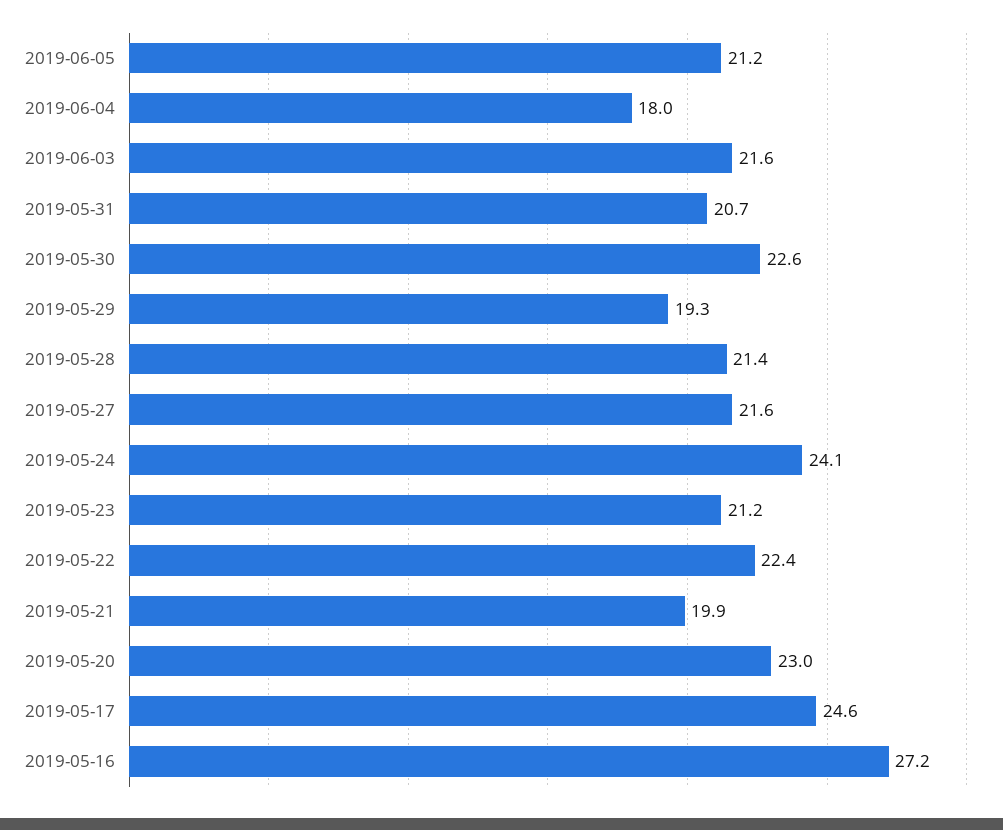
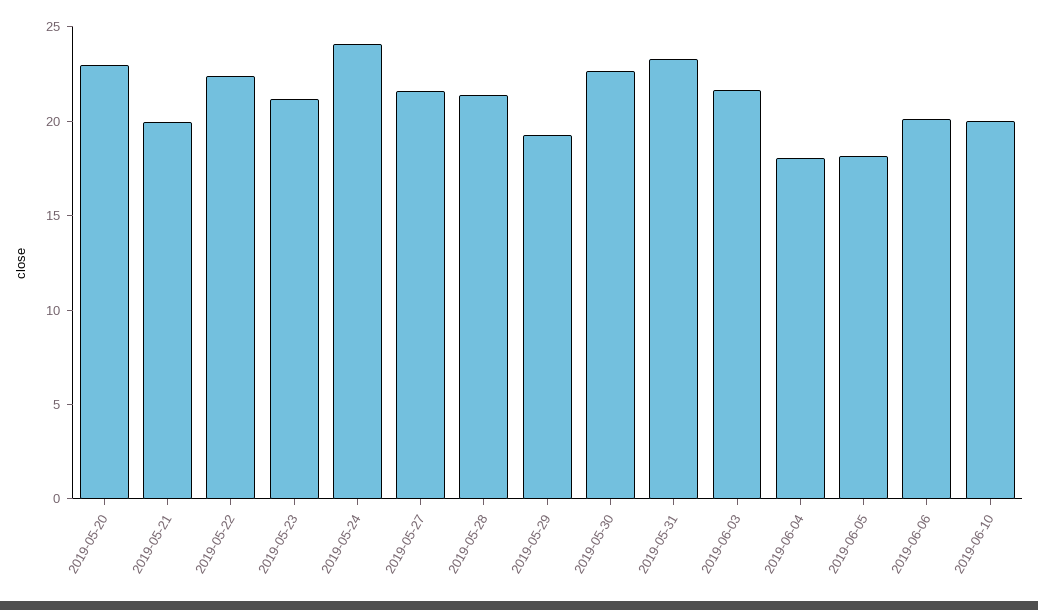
2019-06-05: 21.2 -> 18
2019-05-31: 20.7 -> 23
2019-05-17: 24.6 -> none
2019-05-16: 27.2 -> none
2019-06-06: none -> 20
2019-06-10: none -> 20

